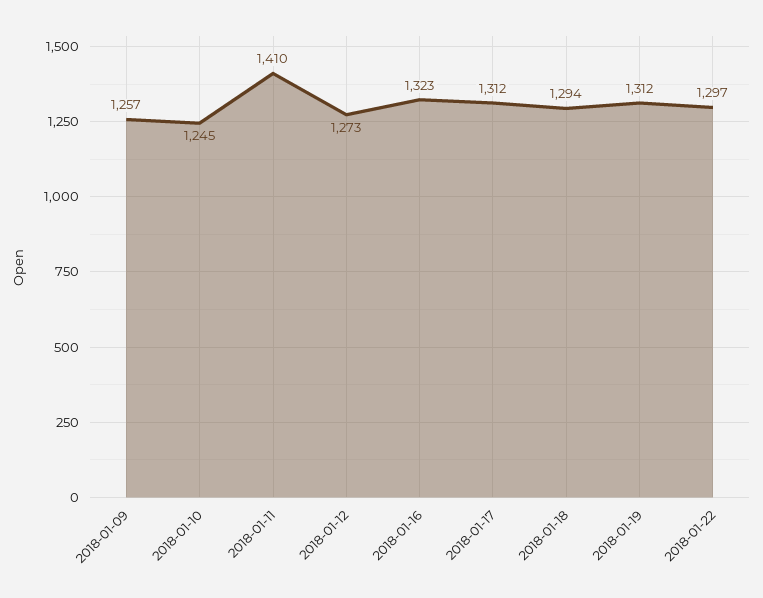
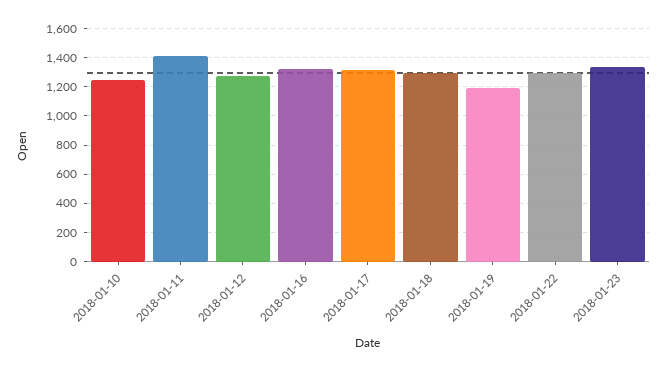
2018-01-09: 1257 -> none
2018-01-19: 1312 -> 1200
2018-01-23: none -> 1350

